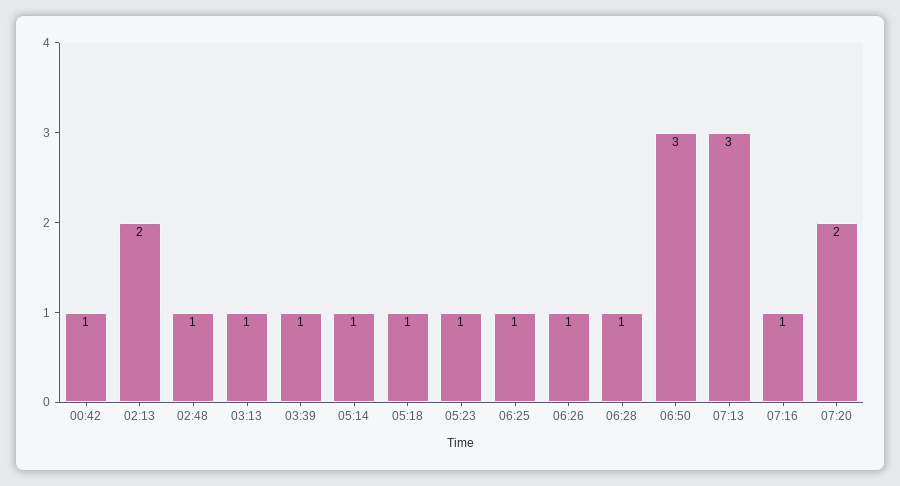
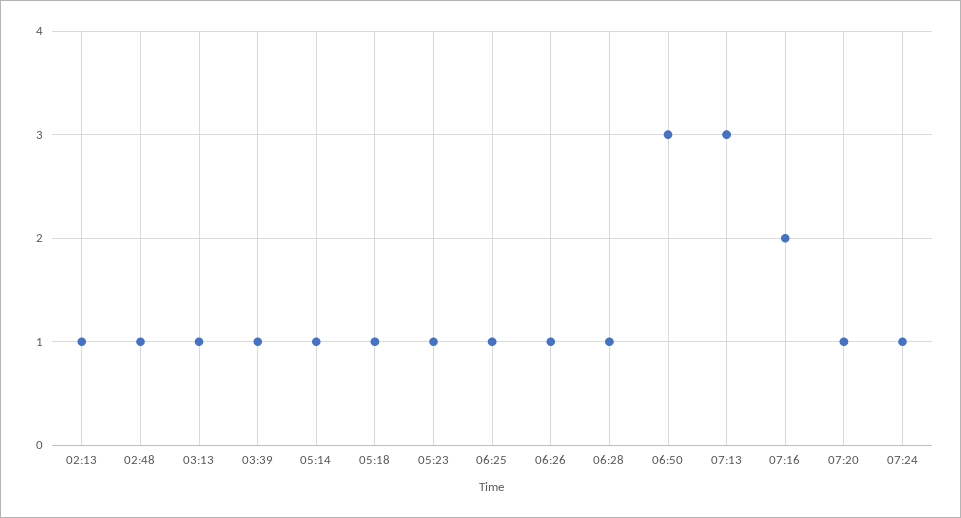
00:42: 1 -> none
02:13: 2 -> 1
07:16: 1 -> 2
07:20: 2 -> 1
07:24: none -> 1

